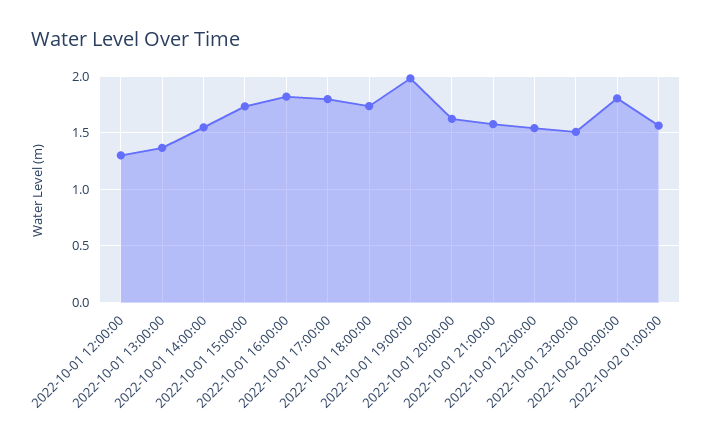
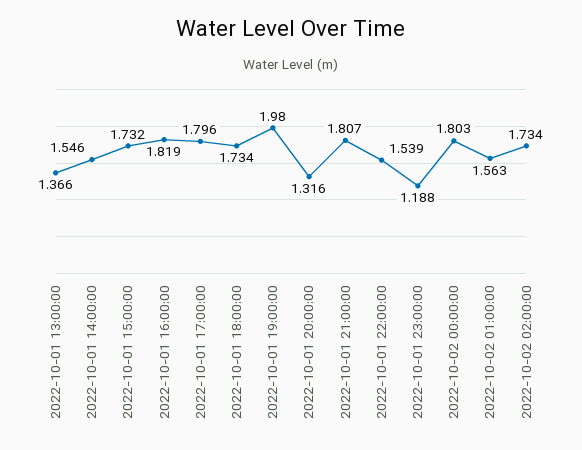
2022-10-01 12:00:00: 1.3 -> none
2022-10-01 20:00:00: 1.6 -> 1.316
2022-10-01 21:00:00: 1.6 -> 1.807
2022-10-01 23:00:00: 1.5 -> 1.188
2022-10-02 02:00:00: none -> 1.734

